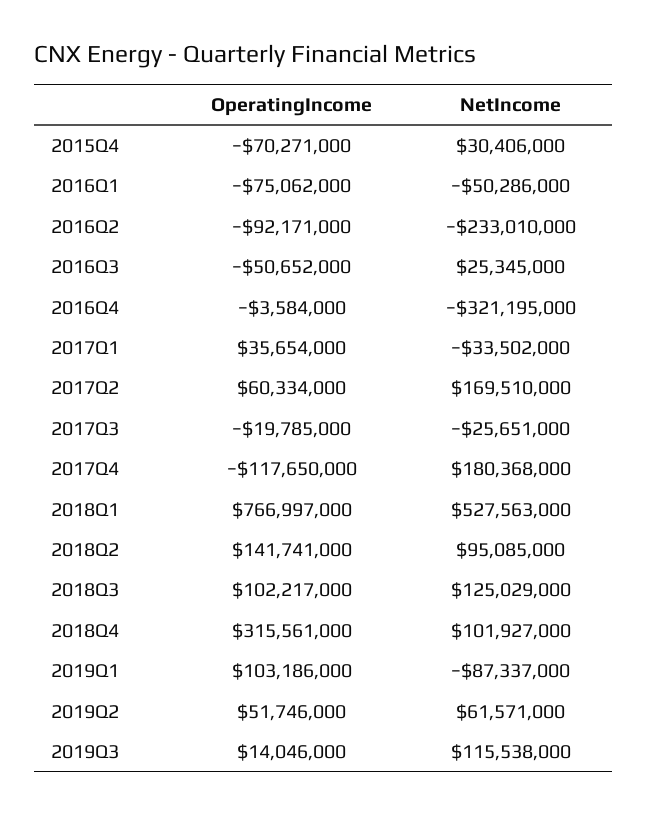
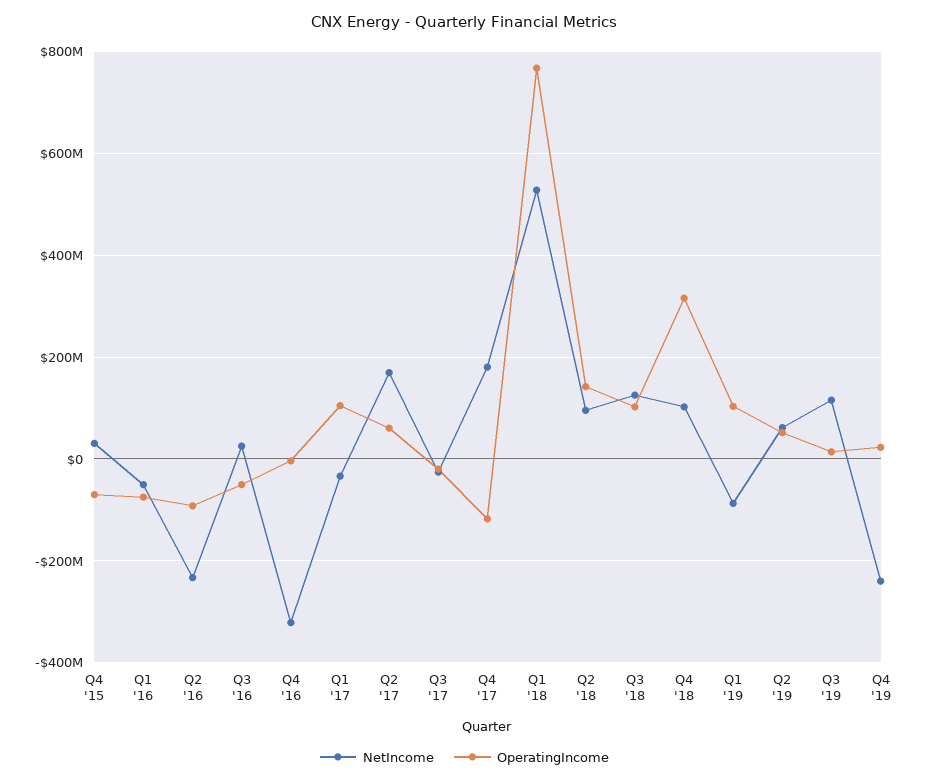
OperatingIncome, 2017Q1: 35654000 -> 100000000
NetIncome, Q4 '19: none -> -240000000
OperatingIncome, Q4 '19: none -> 20000000

